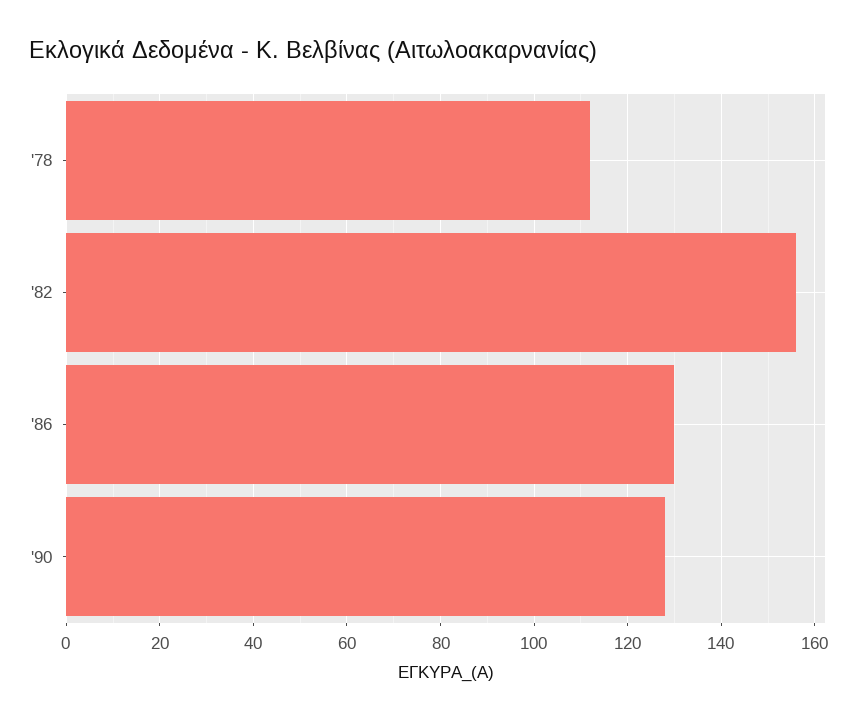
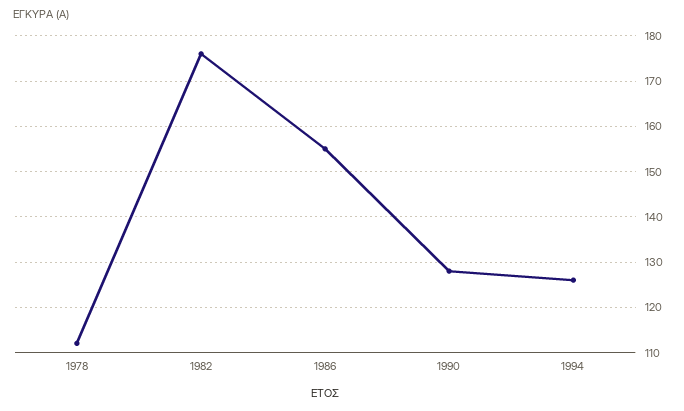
'82: 155 -> 175
'86: 130 -> 155
1994: none -> 125

